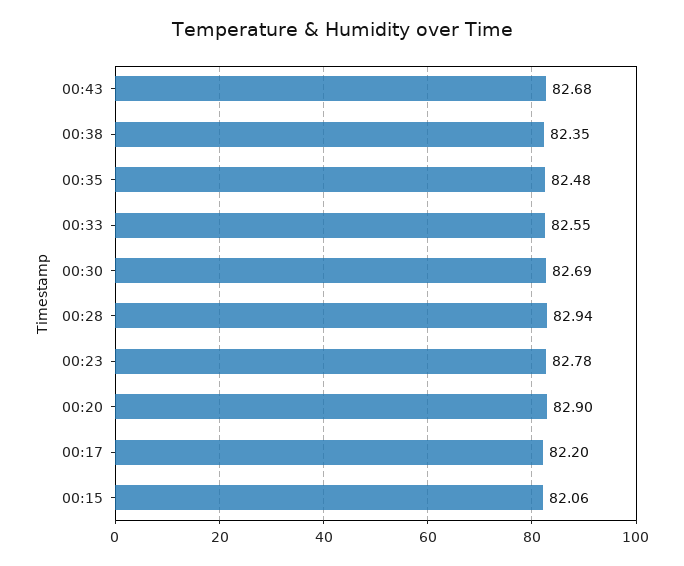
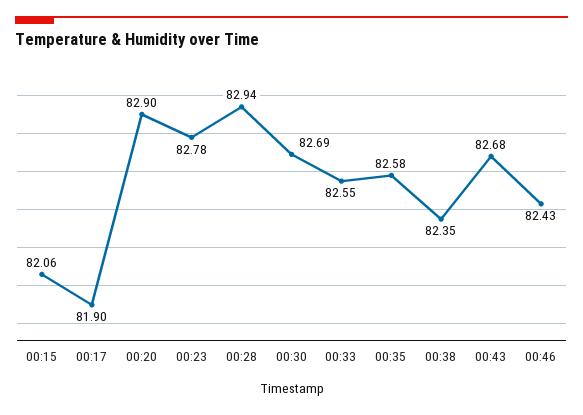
00:35: 82.48 -> 82.58
00:17: 82.2 -> 81.9
00:46: none -> 82.43

